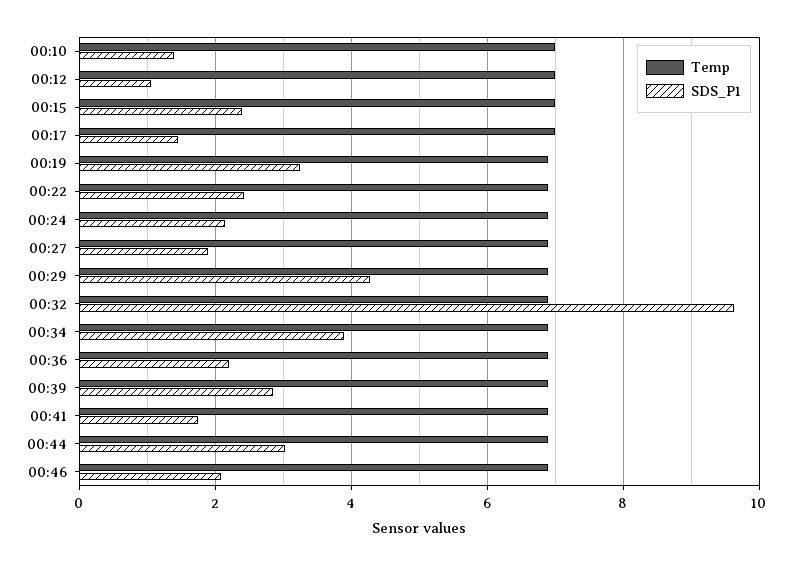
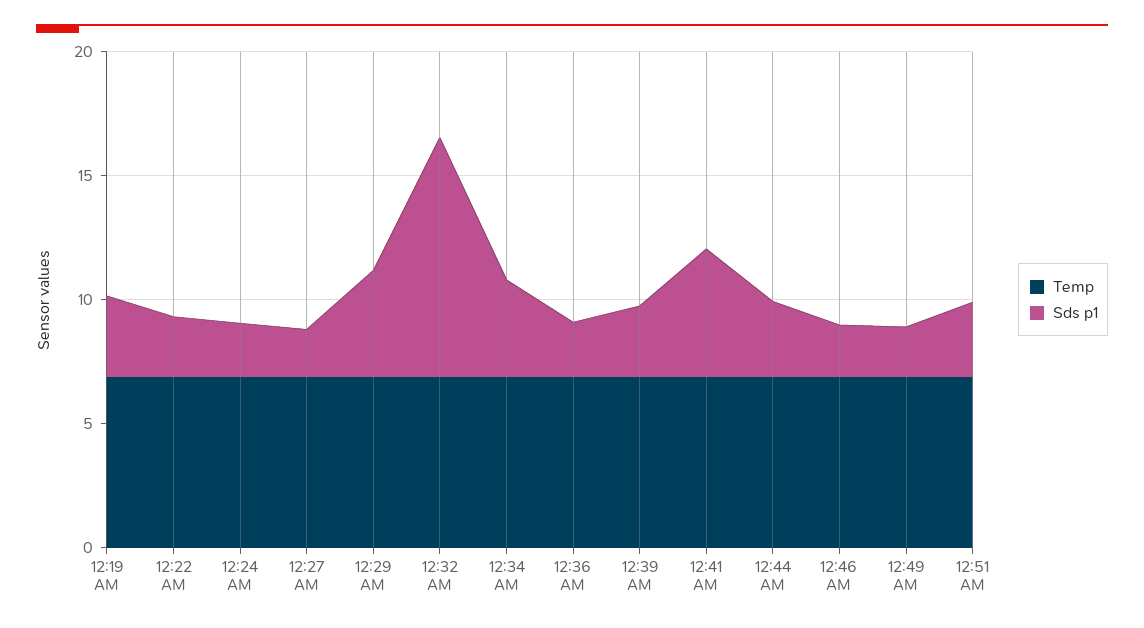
Temp, 00:10: 7 -> none
SDS_P1, 00:10: 1.4 -> none
Temp, 00:12: 7 -> none
SDS_P1, 00:12: 1 -> none
Temp, 00:15: 7 -> none
SDS_P1, 00:15: 2.4 -> none
Temp, 00:17: 7 -> none
SDS_P1, 00:17: 1.4 -> none
SDS_P1, 00:41: 1.8 -> 5
Temp, 12:49 AM: none -> 7
SDS_P1, 12:49 AM: none -> 2
Temp, 12:51 AM: none -> 7
SDS_P1, 12:51 AM: none -> 3

